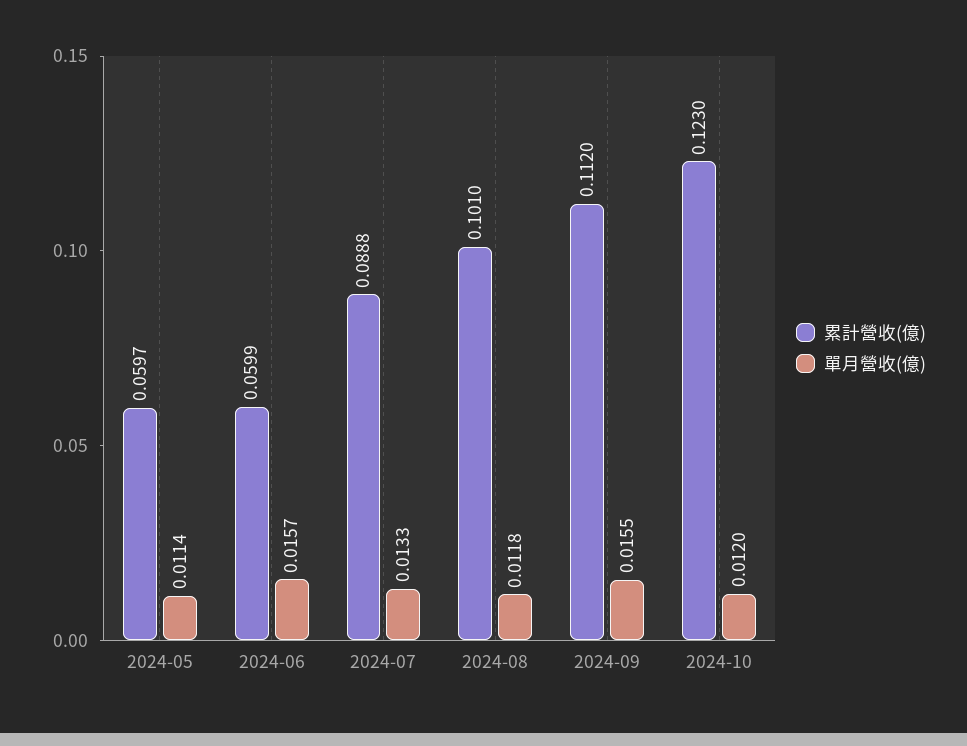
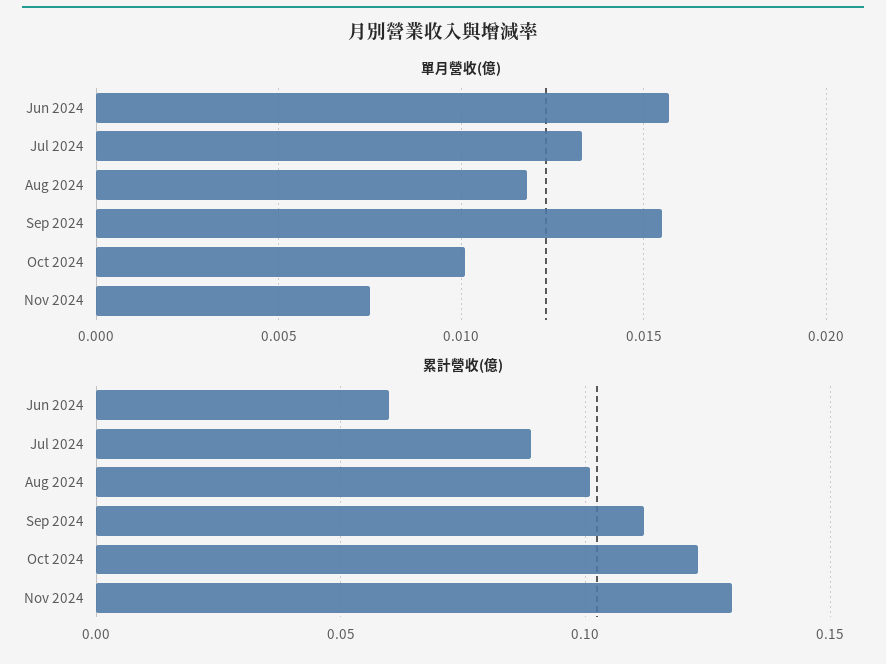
累計營收(億), 2024-05: 0.0597 -> none
單月營收(億), 2024-05: 0.0114 -> none
單月營收(億), 2024-10: 0.012 -> 0.01
單月營收(億), Nov 2024: none -> 0.0075
累計營收(億), Nov 2024: none -> 0.13

